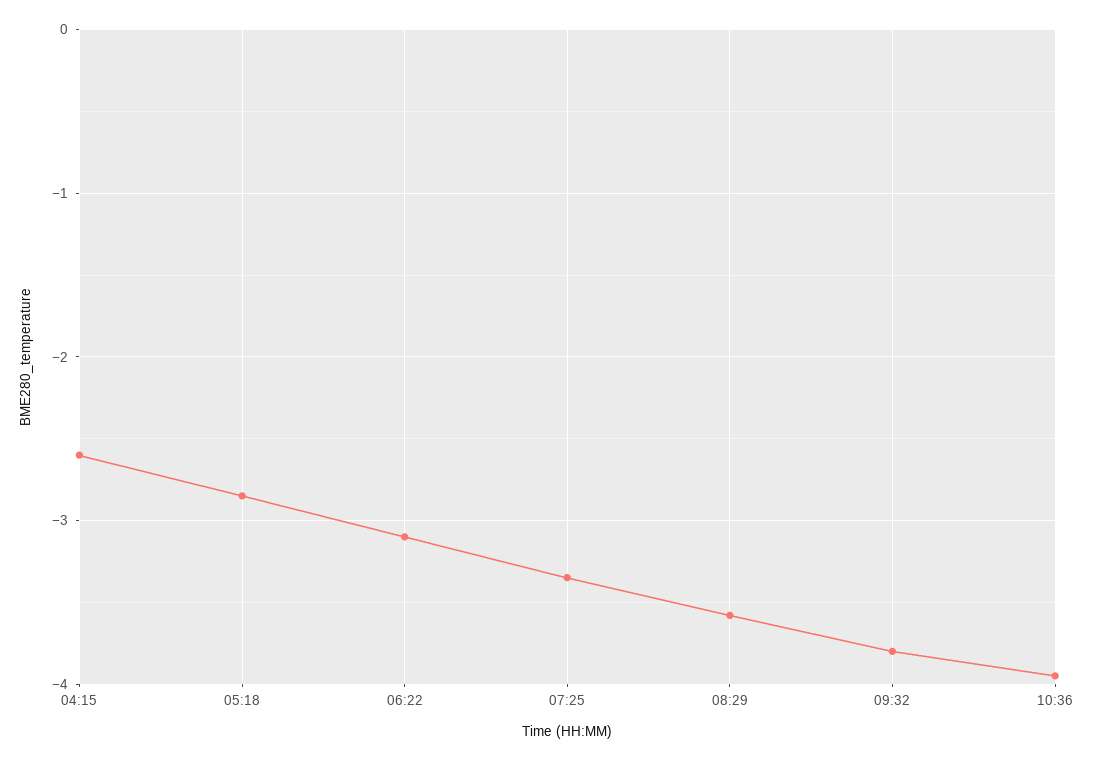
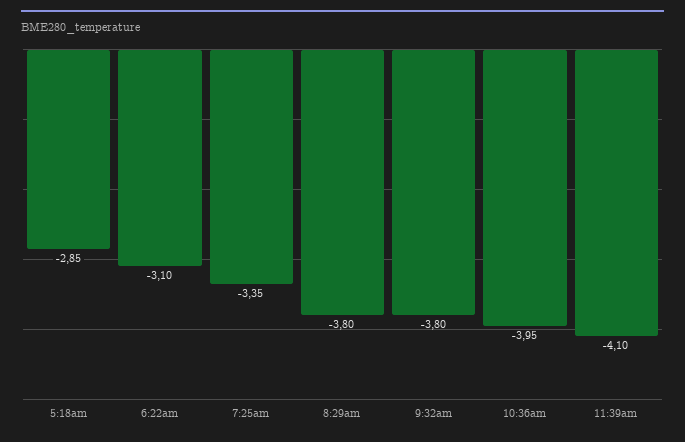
04:15: -2.6 -> none
08:29: -3.6 -> -3.8
11:39am: none -> -4.1

